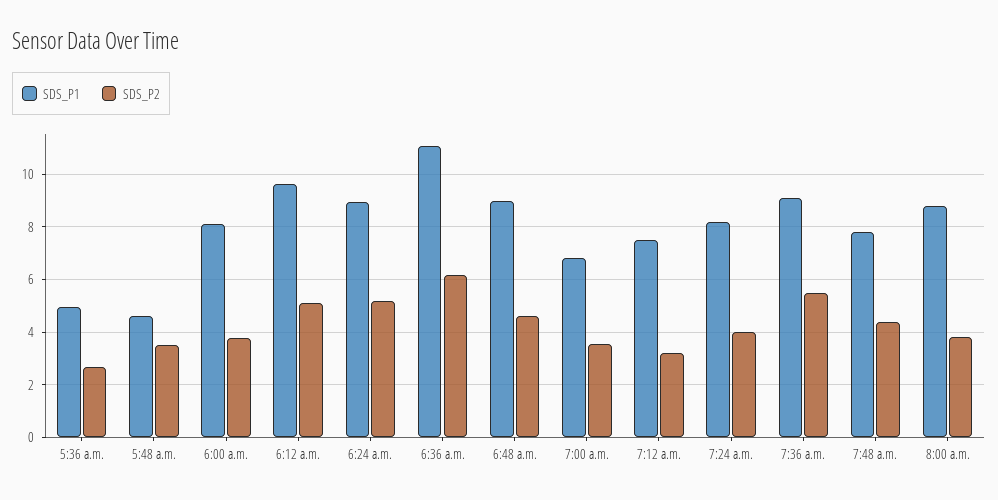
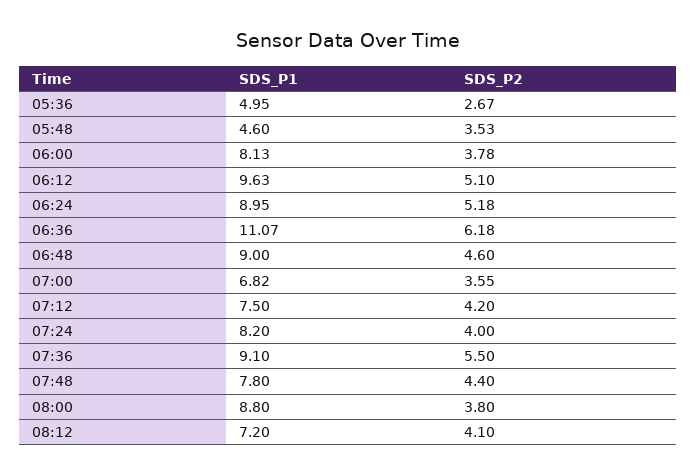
SDS_P2, 7:12 a.m.: 3.25 -> 4.2
SDS_P1, 08:12: none -> 7.2
SDS_P2, 08:12: none -> 4.1

